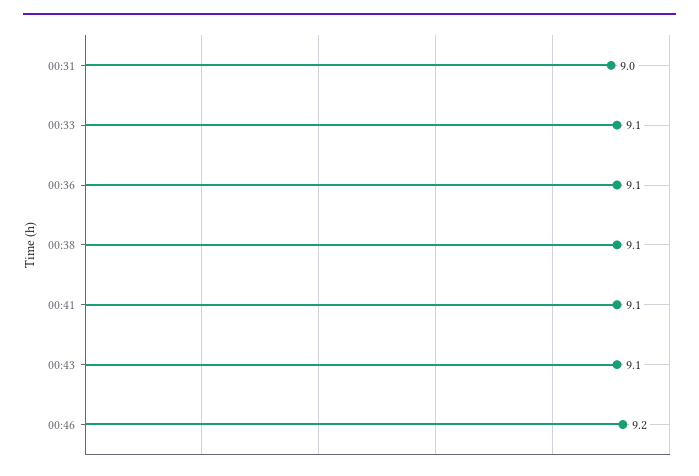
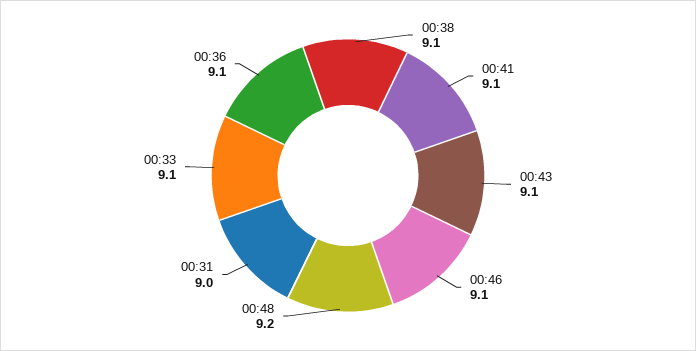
00:46: 9.2 -> 9.1
00:48: none -> 9.2

